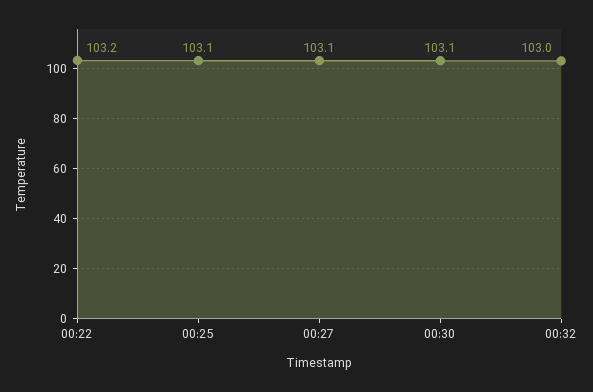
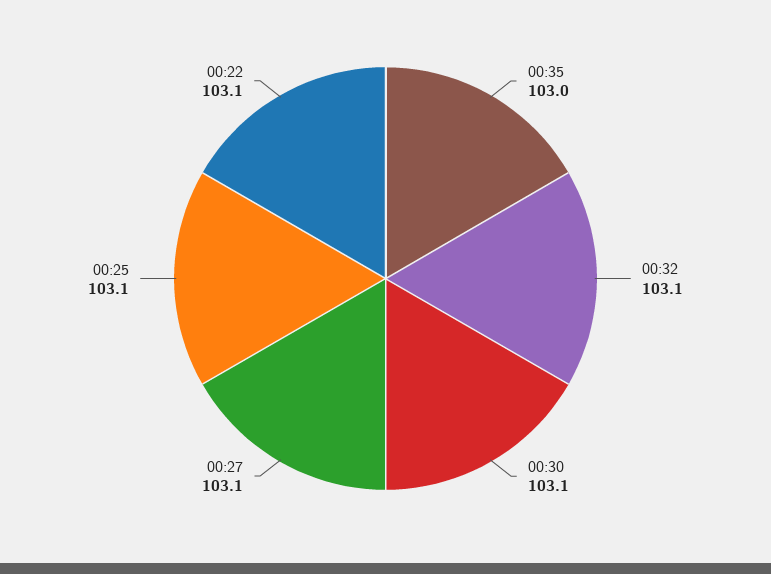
00:22: 103.2 -> 103.1
00:32: 103 -> 103.1
00:35: none -> 103

